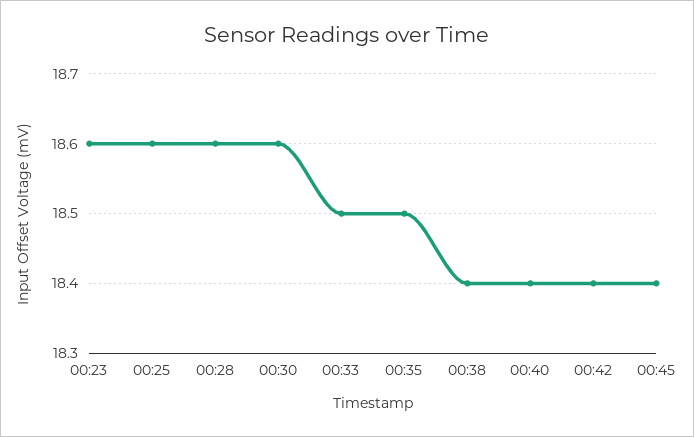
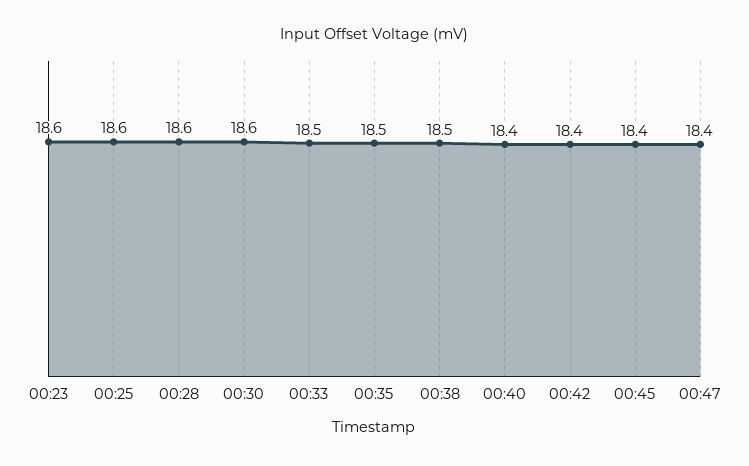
00:38: 18.4 -> 18.5
00:47: none -> 18.4

